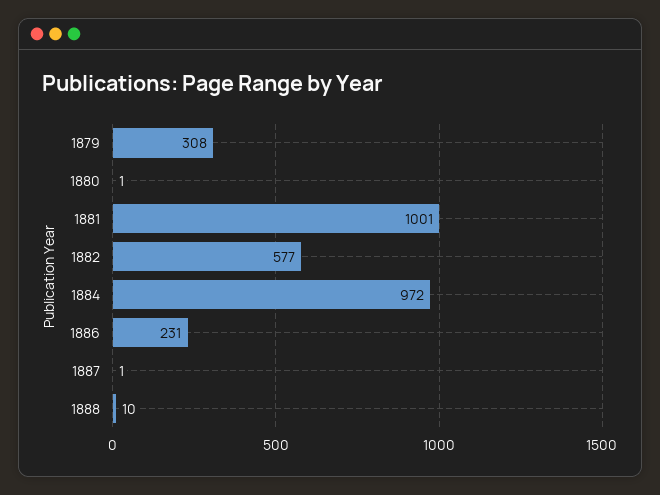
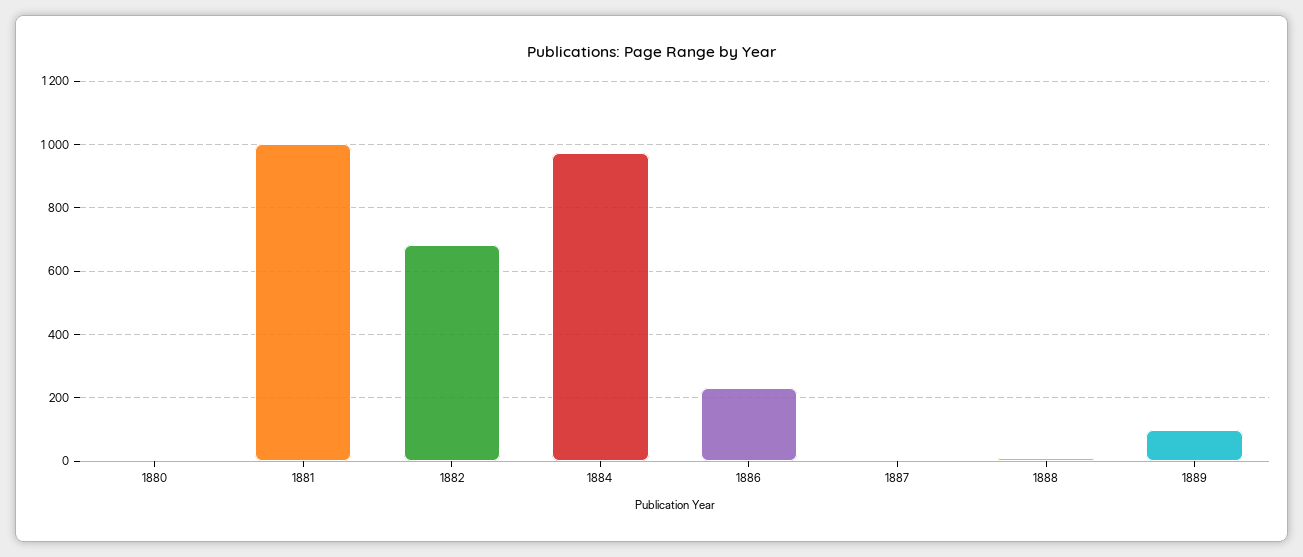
1879: 308 -> none
1882: 577 -> 680
1889: none -> 100

